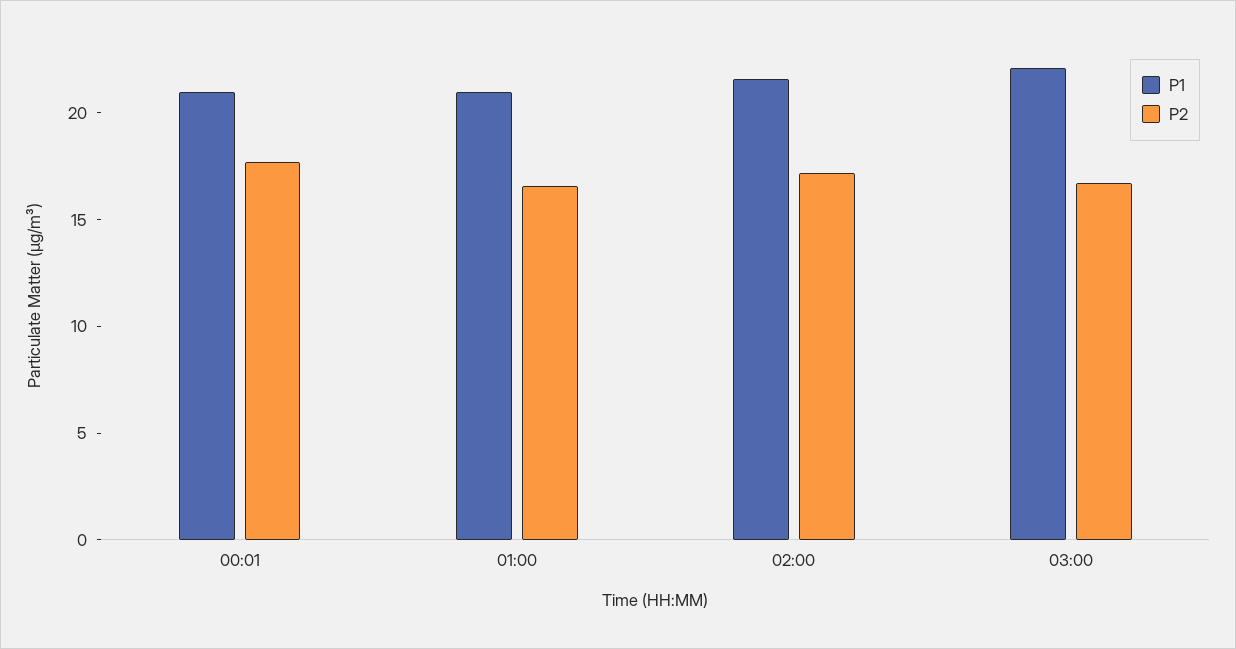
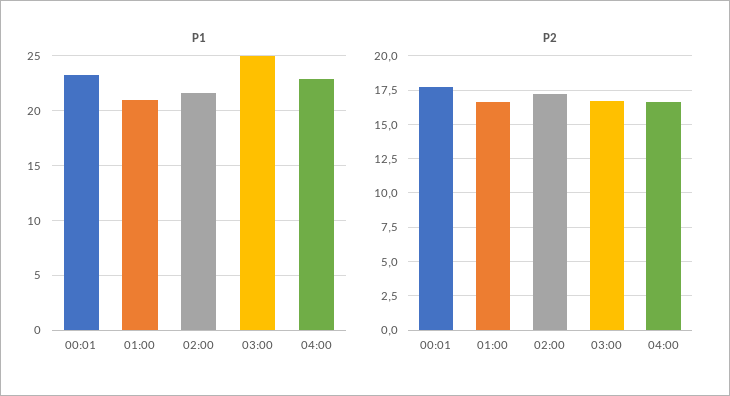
P1, 00:01: 21 -> 23
P1, 03:00: 22 -> 25
P1, 04:00: none -> 23
P2, 04:00: none -> 16.5

